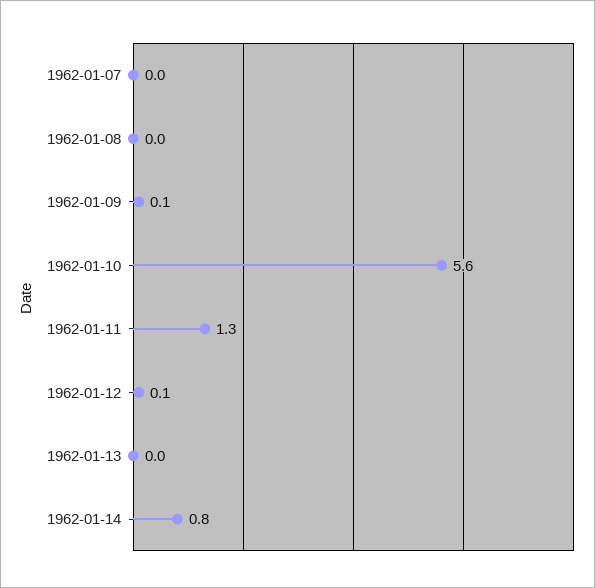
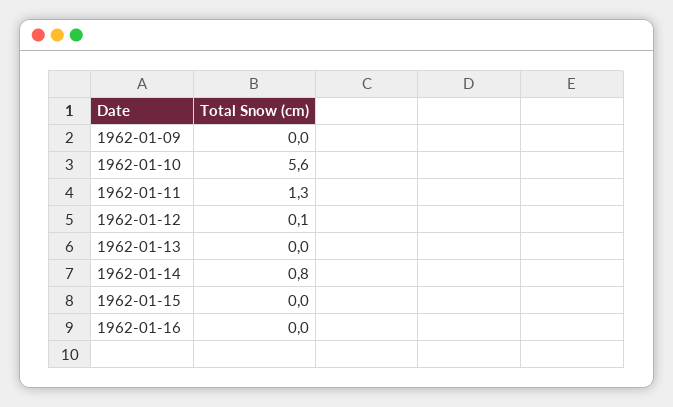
1962-01-07: 0 -> none
1962-01-08: 0 -> none
1962-01-09: 0.1 -> 0
1962-01-15: none -> 0
1962-01-16: none -> 0

